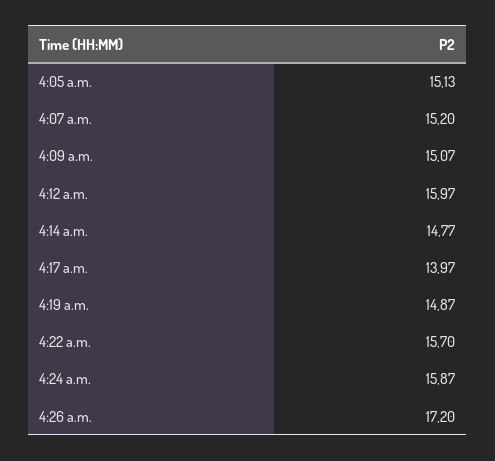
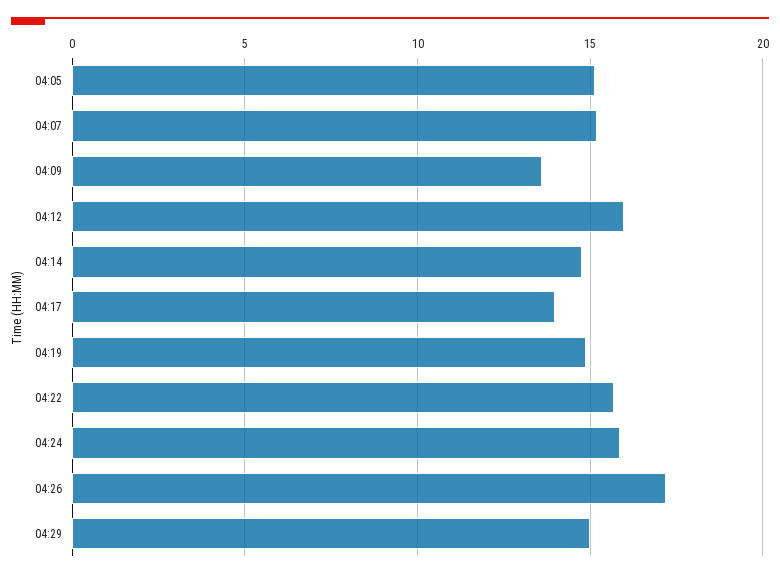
4:09 a.m.: 15.07 -> 13.5
04:29: none -> 15

